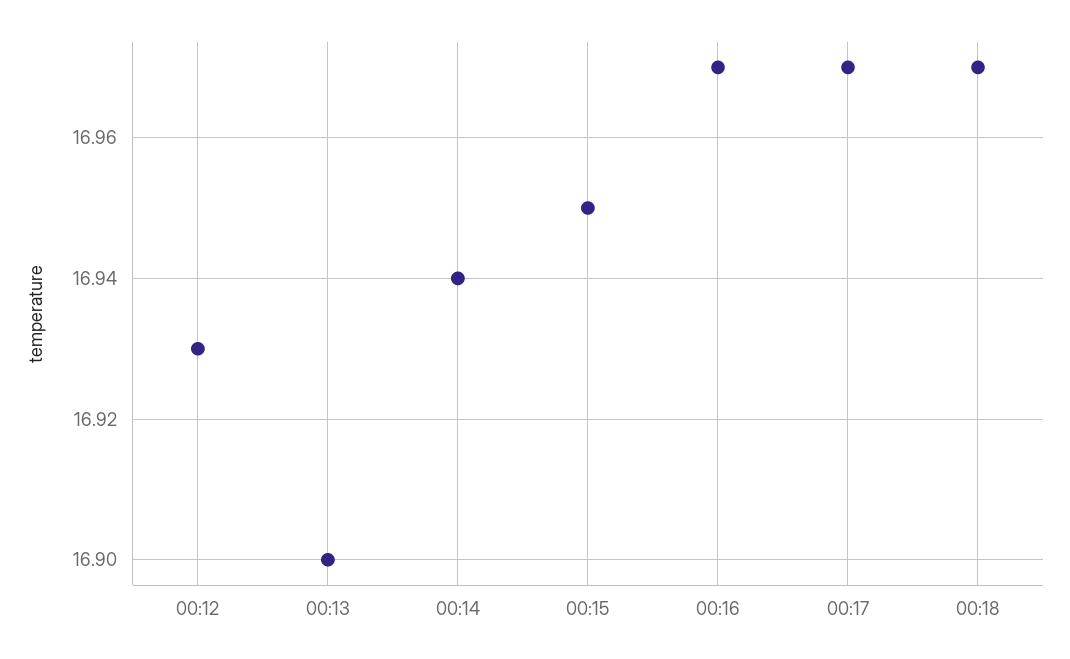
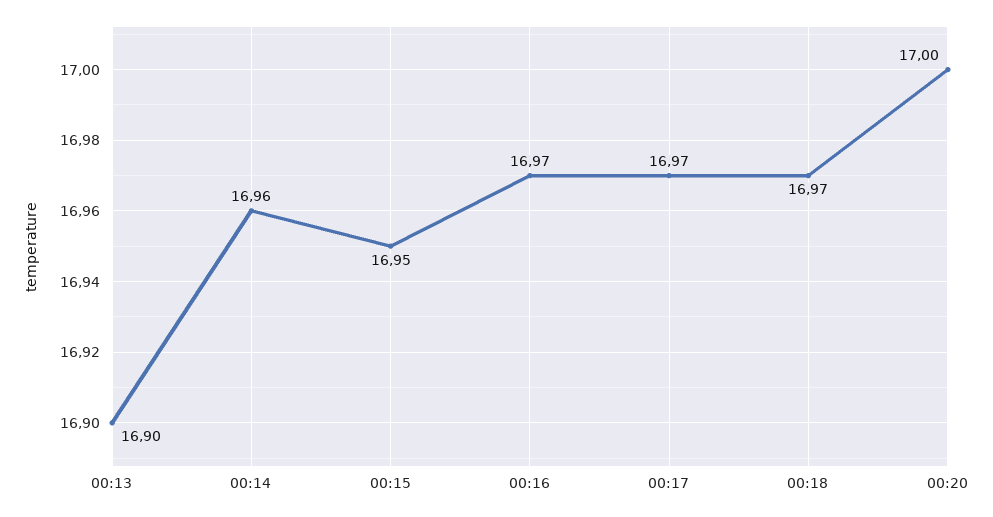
00:12: 16.93 -> none
00:14: 16.94 -> 16.96
00:20: none -> 17

